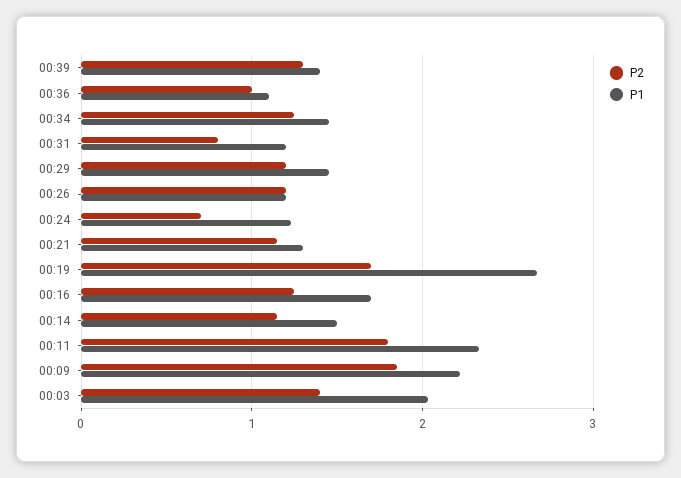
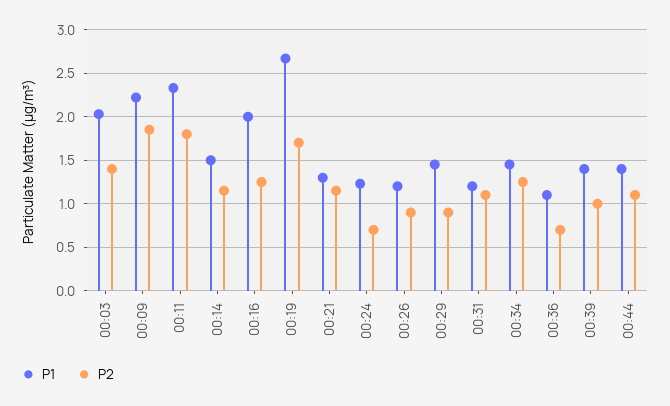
P2, 00:39: 1.3 -> 1
P2, 00:36: 1 -> 0.7
P2, 00:31: 0.8 -> 1.1
P2, 00:29: 1.2 -> 0.9
P2, 00:26: 1.2 -> 0.9
P1, 00:16: 1.7 -> 2
P1, 00:44: none -> 1.4
P2, 00:44: none -> 1.1

